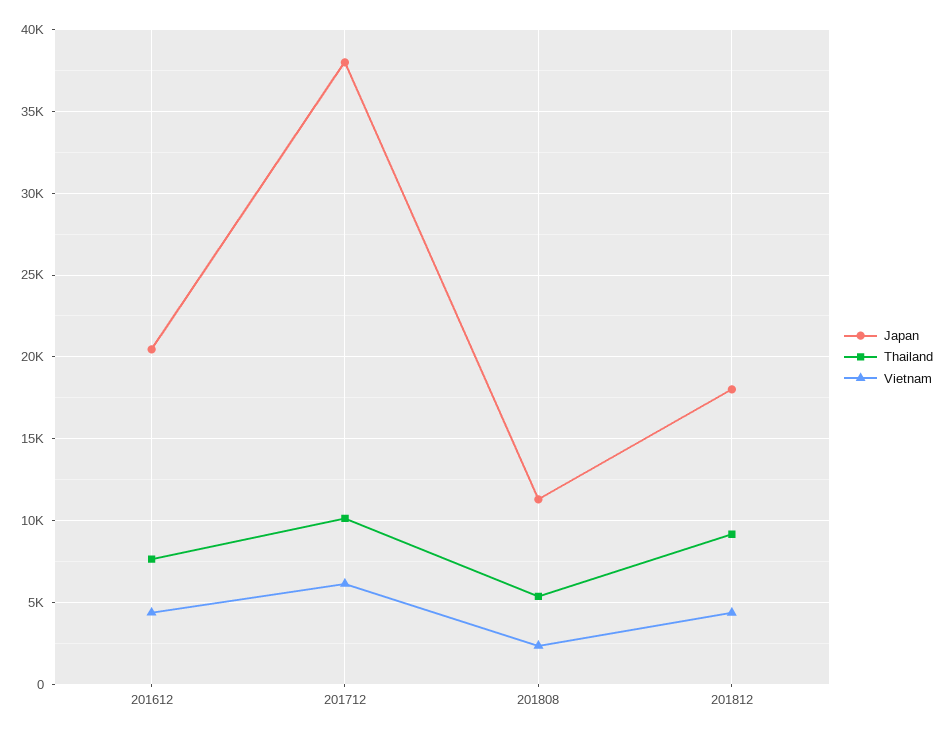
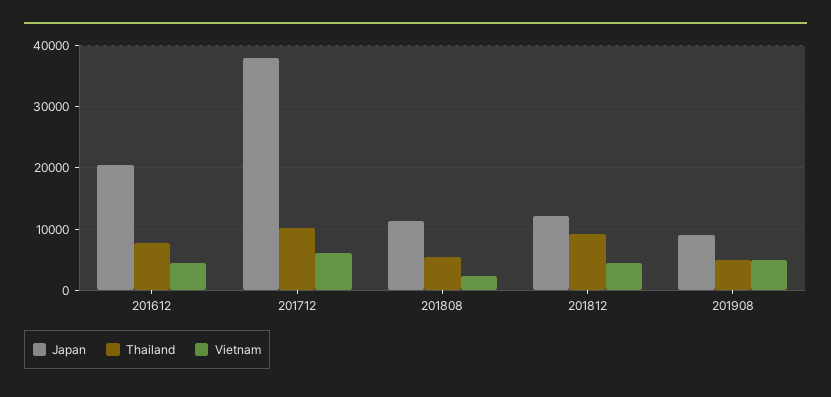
Japan, 201812: 18000 -> 12000
Japan, 201908: none -> 9000
Thailand, 201908: none -> 5000
Vietnam, 201908: none -> 5000

